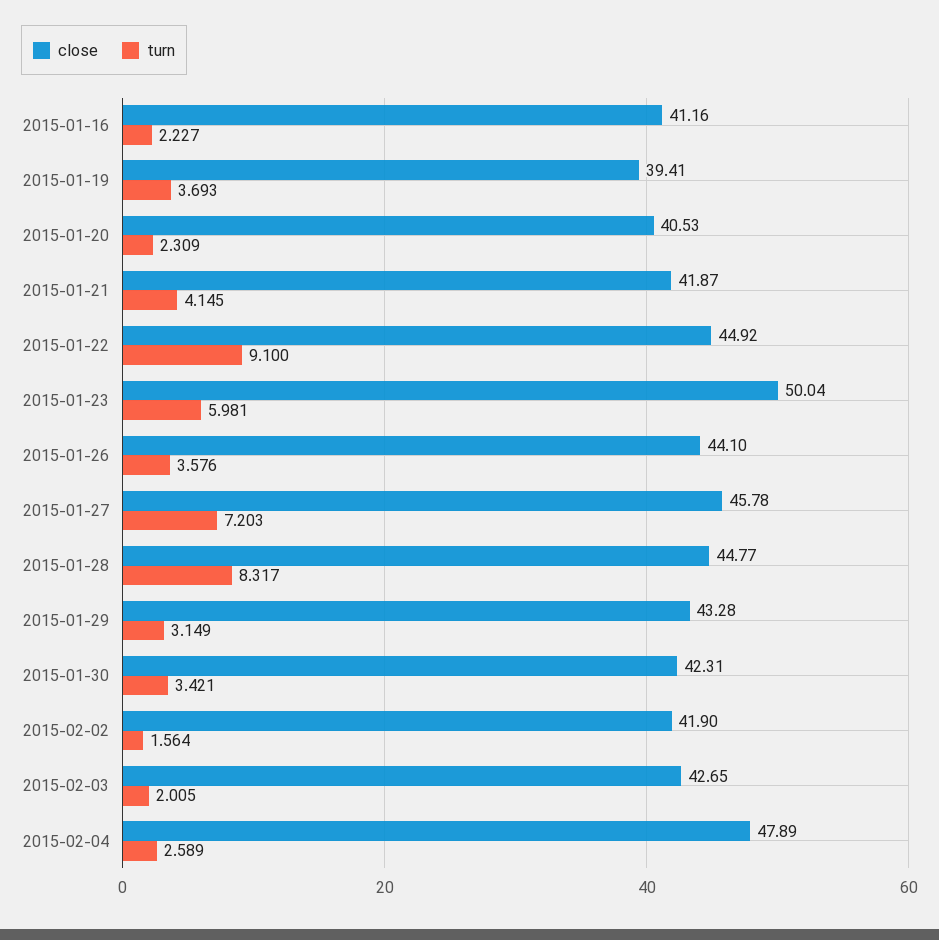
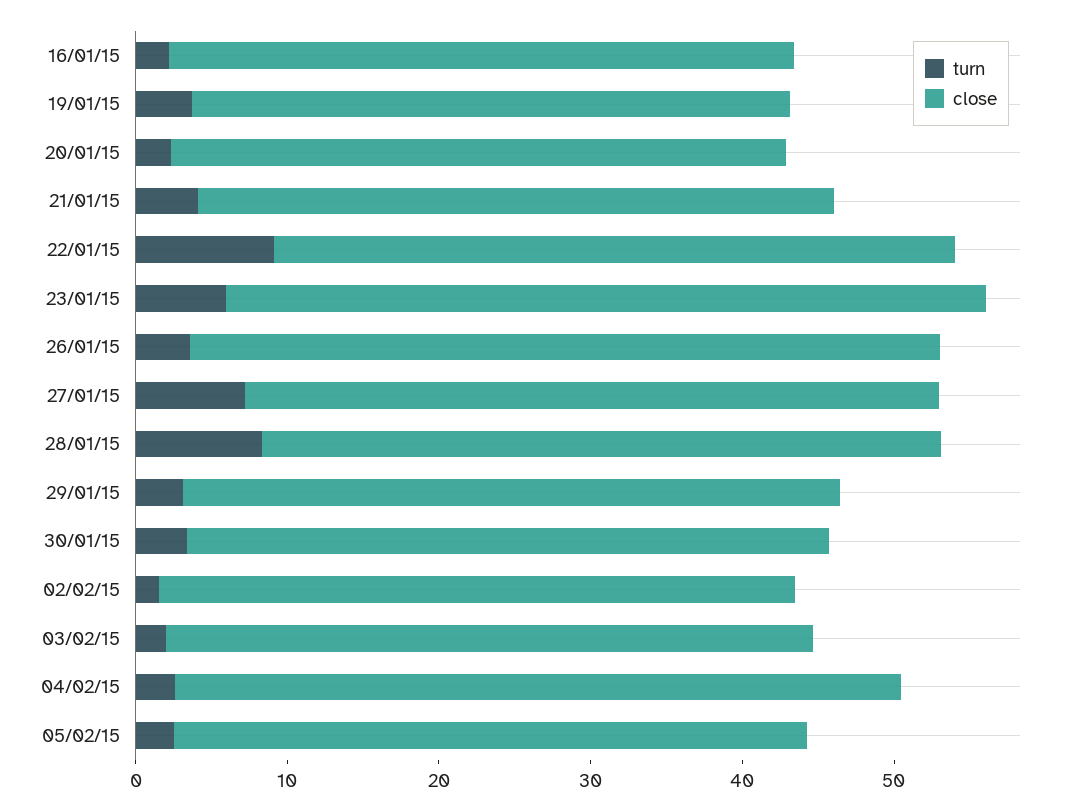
close, 2015-01-26: 44.1 -> 50
turn, 05/02/15: none -> 2
close, 05/02/15: none -> 42

